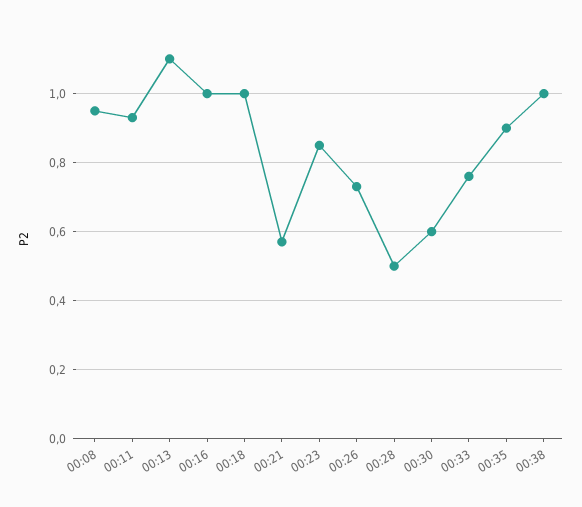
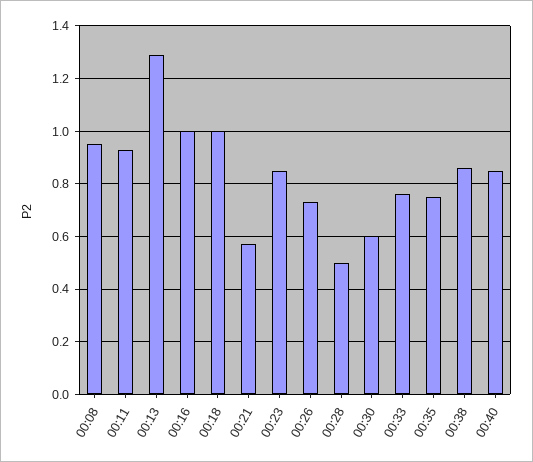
00:13: 1.1 -> 1.3
00:35: 0.9 -> 0.75
00:38: 1 -> 0.85
00:40: none -> 0.85

